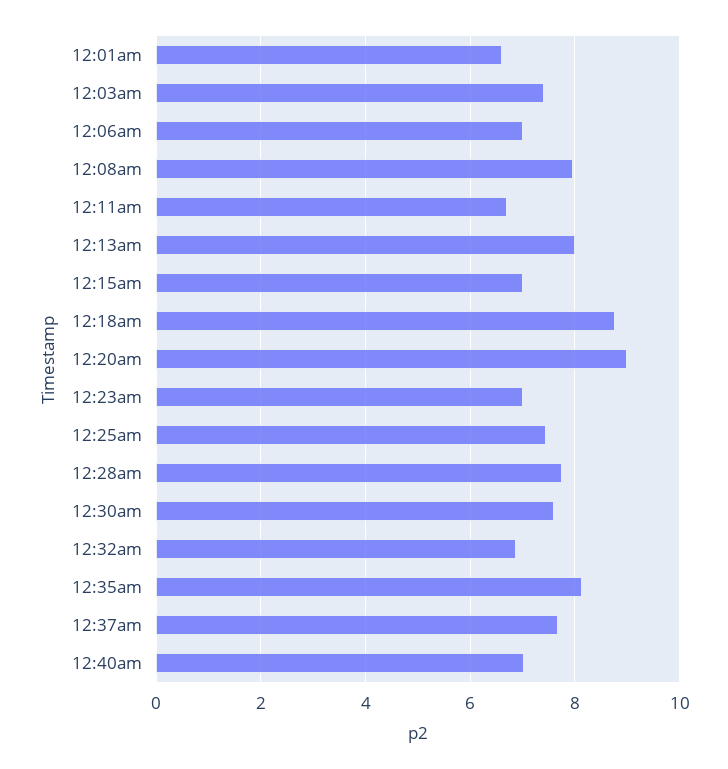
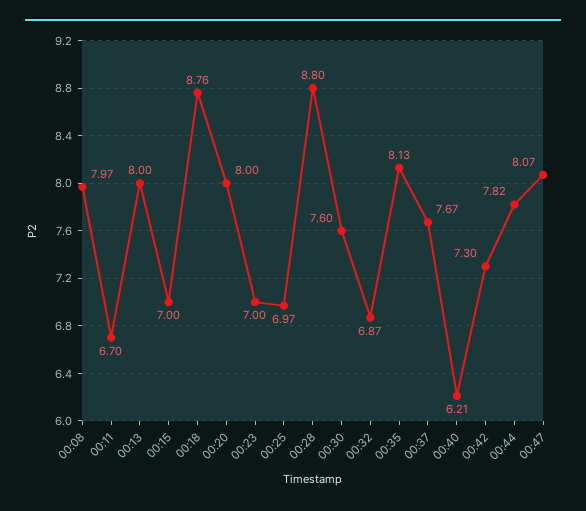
12:01am: 6.6 -> none
12:03am: 7.4 -> none
12:06am: 7 -> none
12:20am: 9 -> 8
12:25am: 7.4 -> 6.97
12:28am: 7.8 -> 8.8
12:40am: 7 -> 6.21
00:42: none -> 7.3
00:44: none -> 7.82
00:47: none -> 8.07

